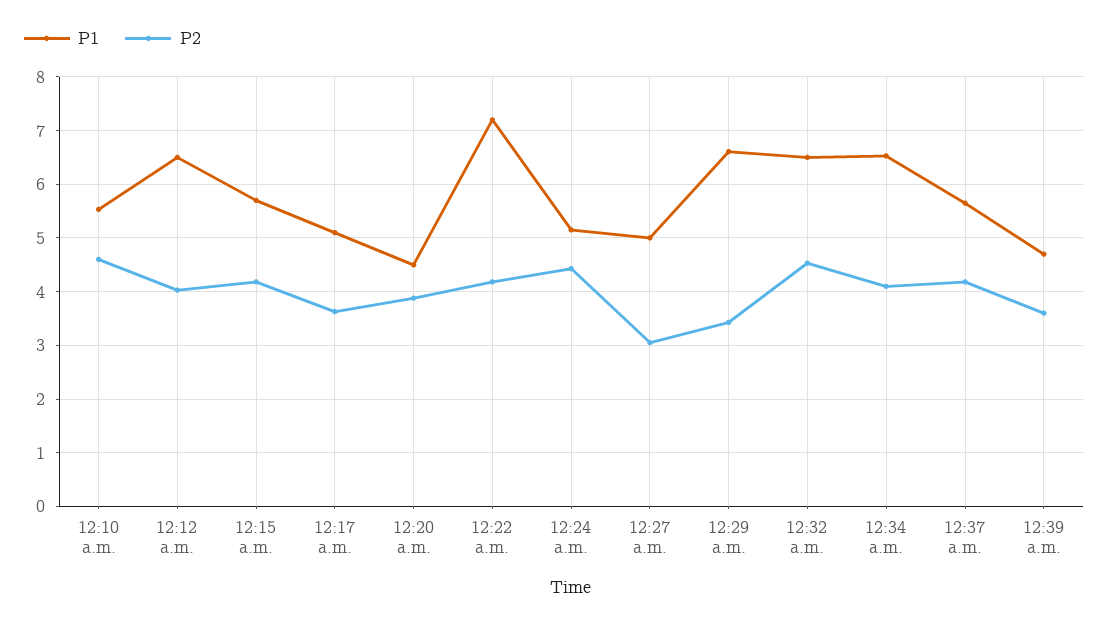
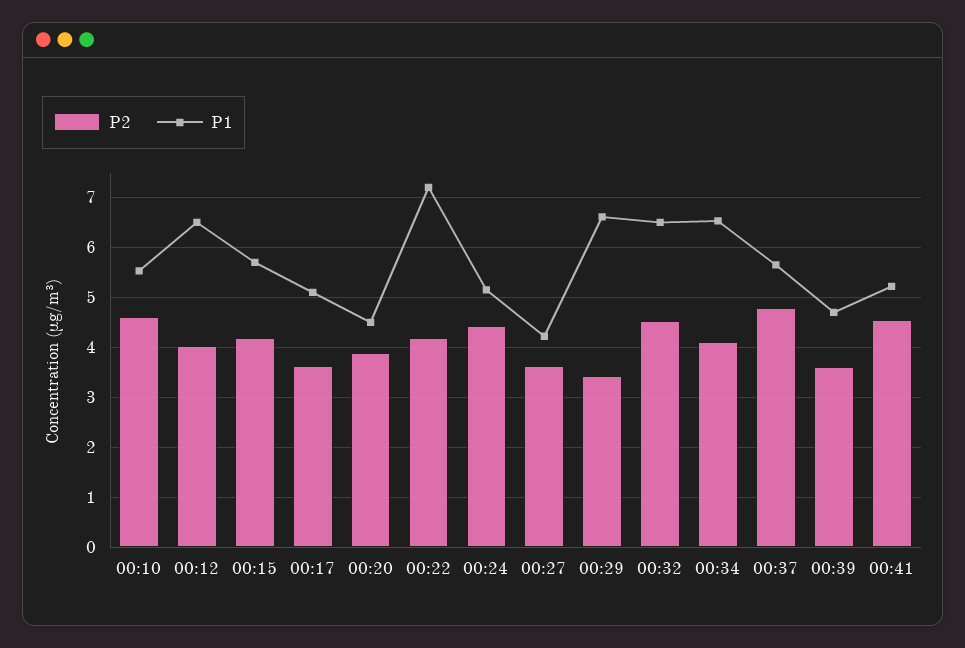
P1, 12:27 a.m.: 5 -> 4.2
P2, 12:27 a.m.: 3 -> 3.6
P2, 12:37 a.m.: 4.2 -> 4.8
P2, 00:41: none -> 4.6
P1, 00:41: none -> 5.2

